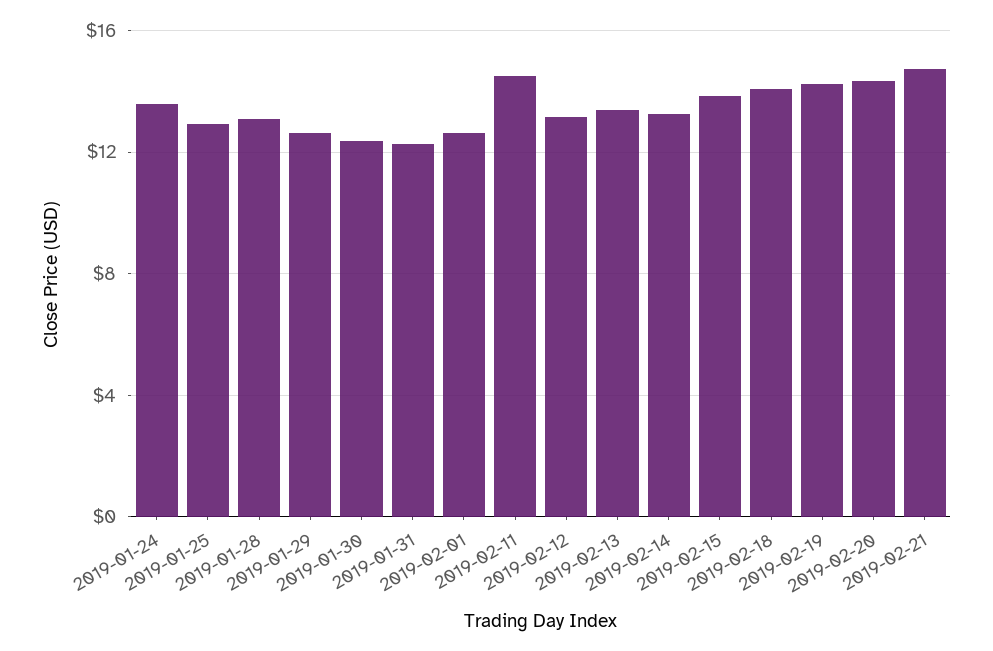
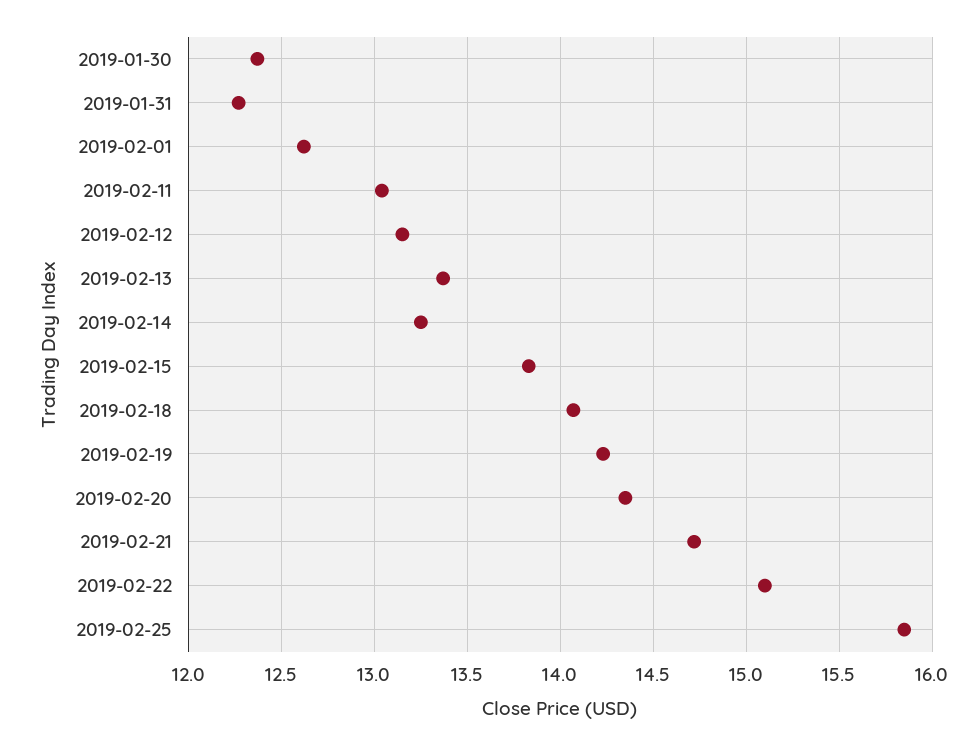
2019-01-24: 13.5 -> none
2019-01-25: 13 -> none
2019-01-28: 13 -> none
2019-01-29: 12.5 -> none
2019-02-11: 14.5 -> 13.05
2019-02-22: none -> 15.1
2019-02-25: none -> 15.85

